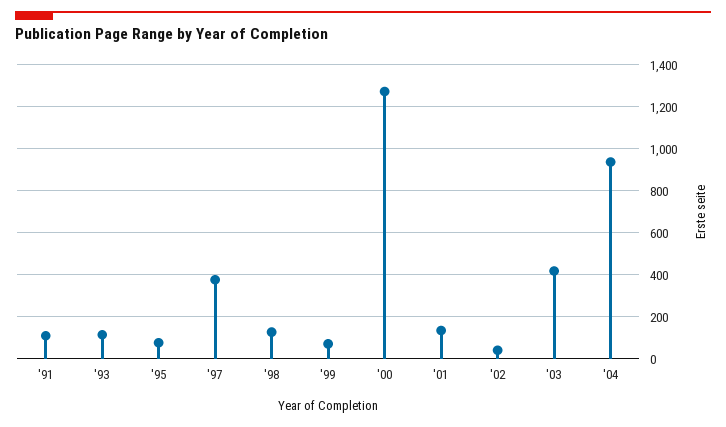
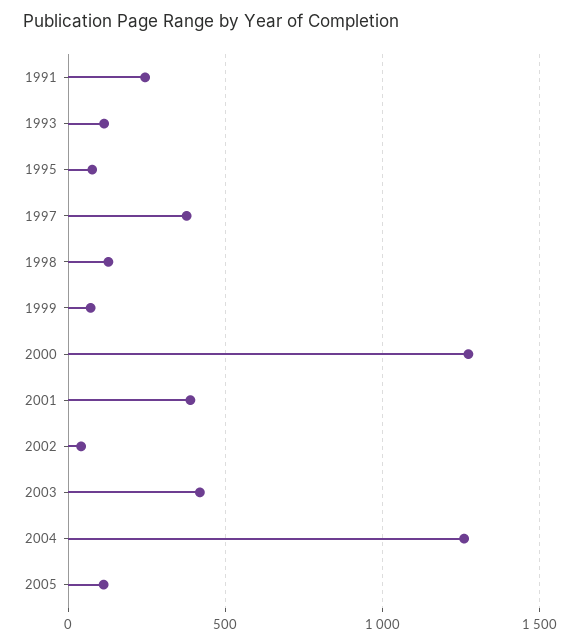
'91: 100 -> 250
'01: 150 -> 400
'04: 950 -> 1250
2005: none -> 100

